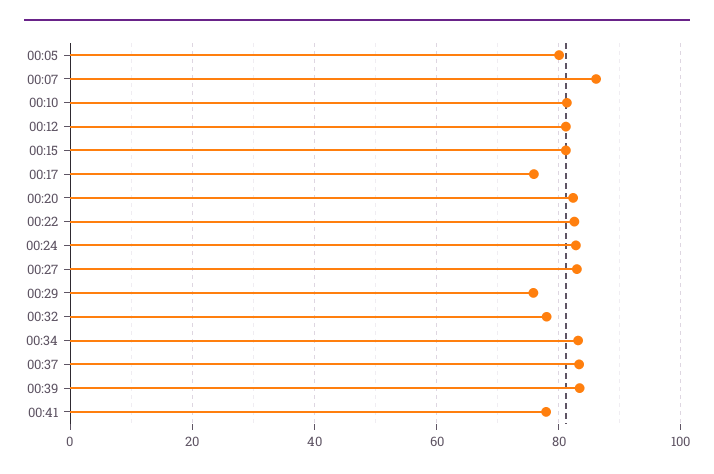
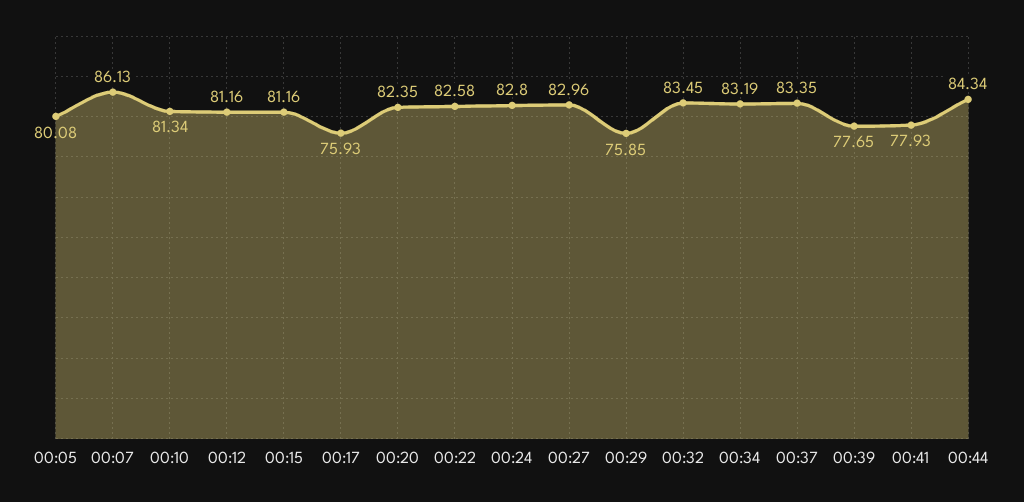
00:32: 78 -> 83.45
00:39: 84 -> 77.65
00:44: none -> 84.34

